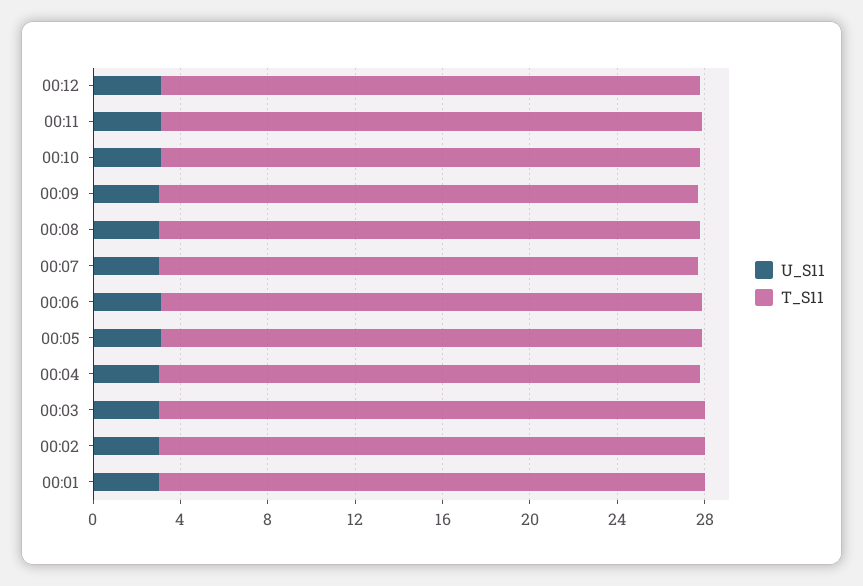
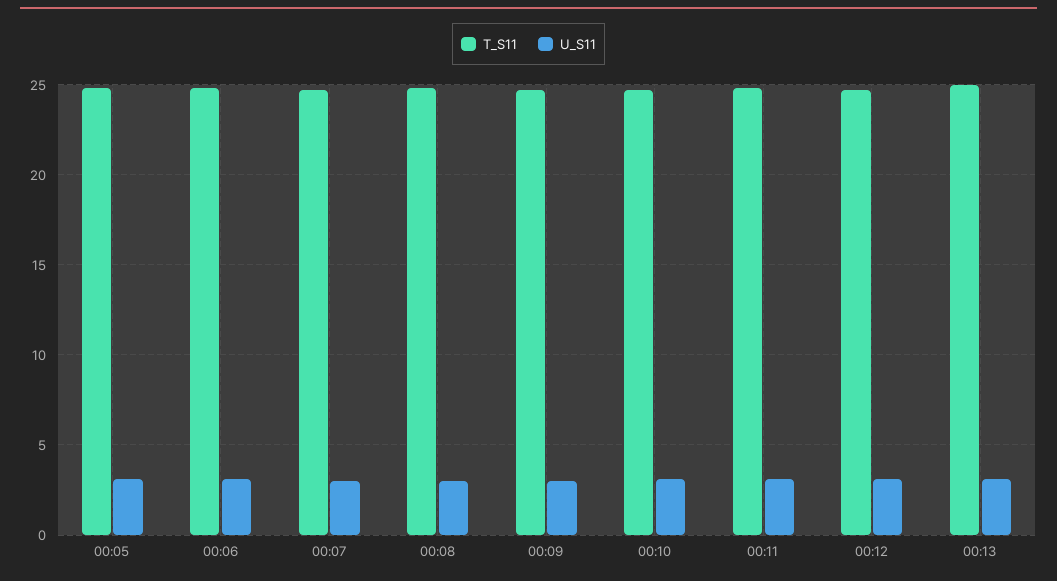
U_S11, 00:04: 3 -> none
T_S11, 00:04: 25 -> none
U_S11, 00:03: 3 -> none
T_S11, 00:03: 25 -> none
U_S11, 00:02: 3 -> none
T_S11, 00:02: 25 -> none
U_S11, 00:01: 3 -> none
T_S11, 00:01: 25 -> none
T_S11, 00:13: none -> 25
U_S11, 00:13: none -> 3

